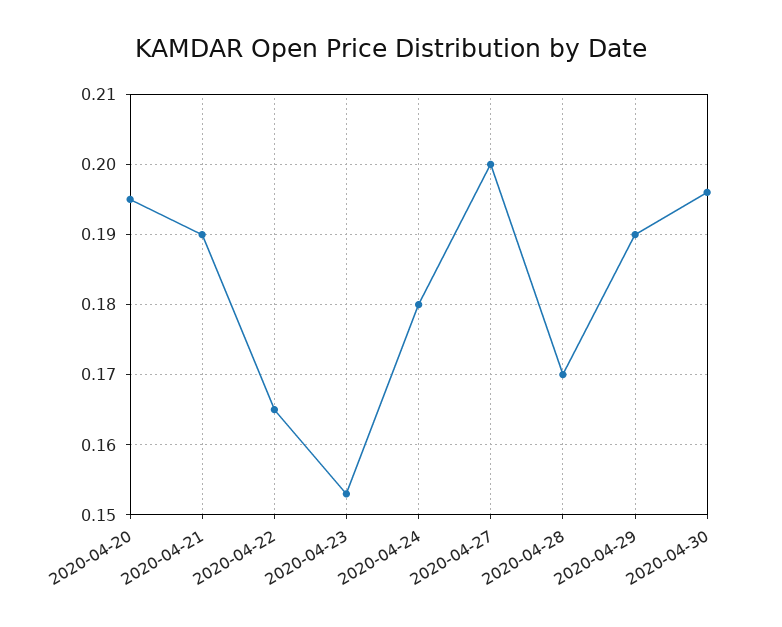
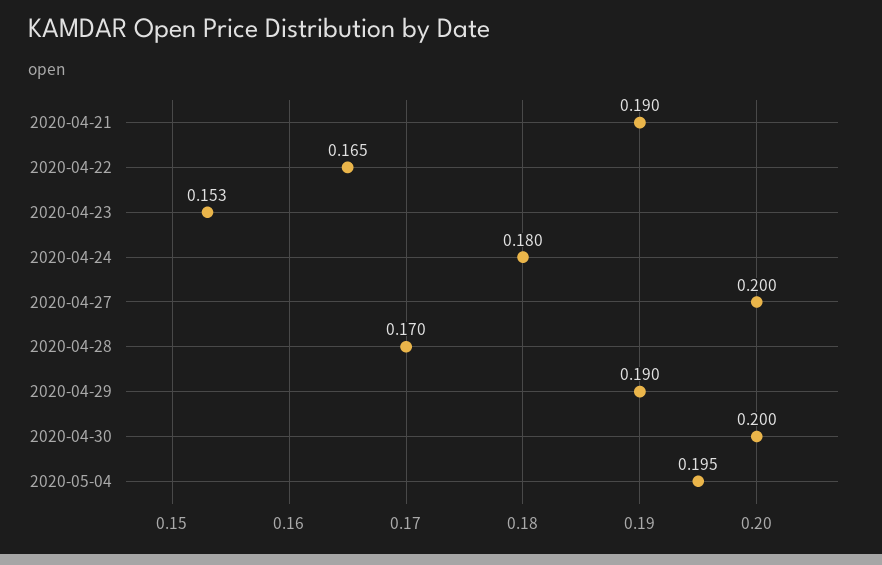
2020-04-20: 0.195 -> none
2020-04-30: 0.196 -> 0.2
2020-05-04: none -> 0.195

